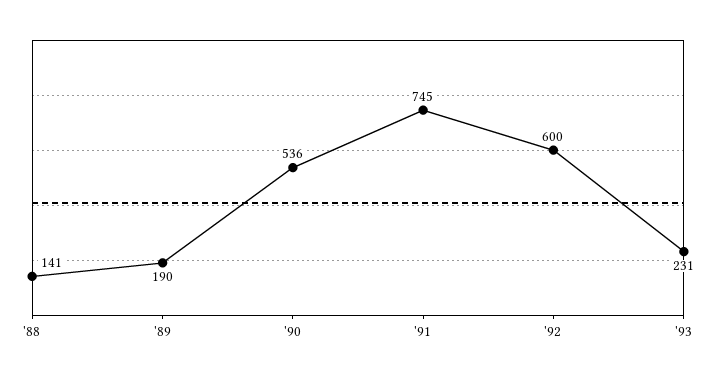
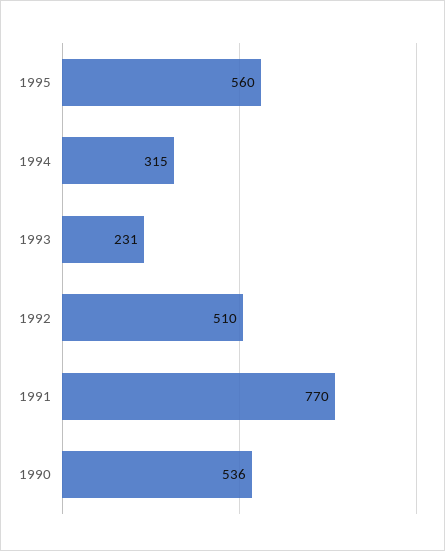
'88: 141 -> none
'89: 190 -> none
'91: 745 -> 770
'92: 600 -> 510
1995: none -> 560
1994: none -> 315

